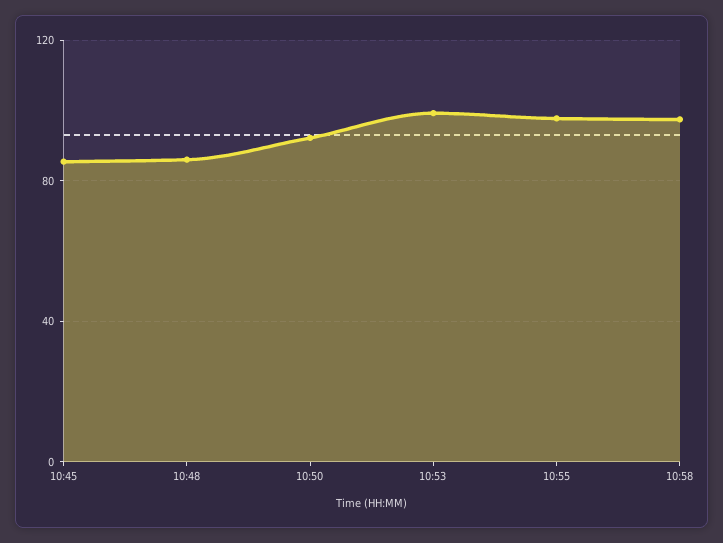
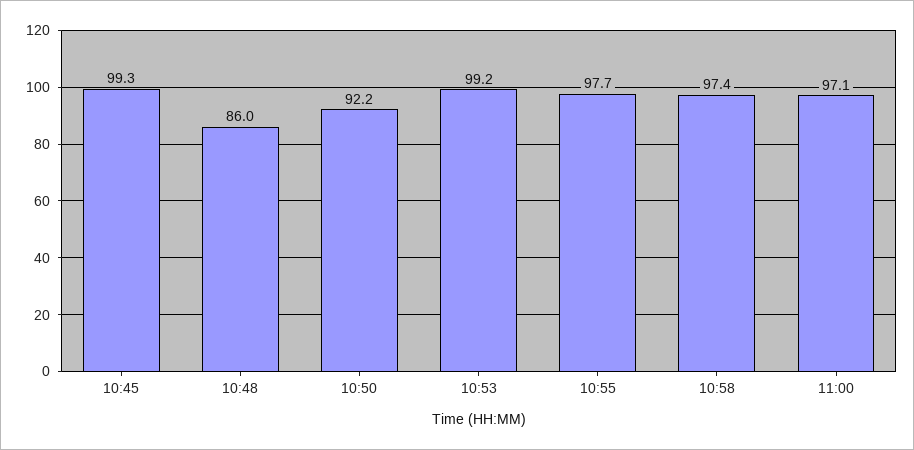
10:45: 85 -> 99.3
11:00: none -> 97.1

